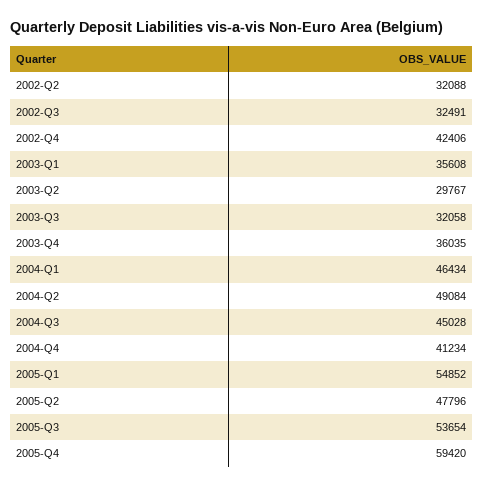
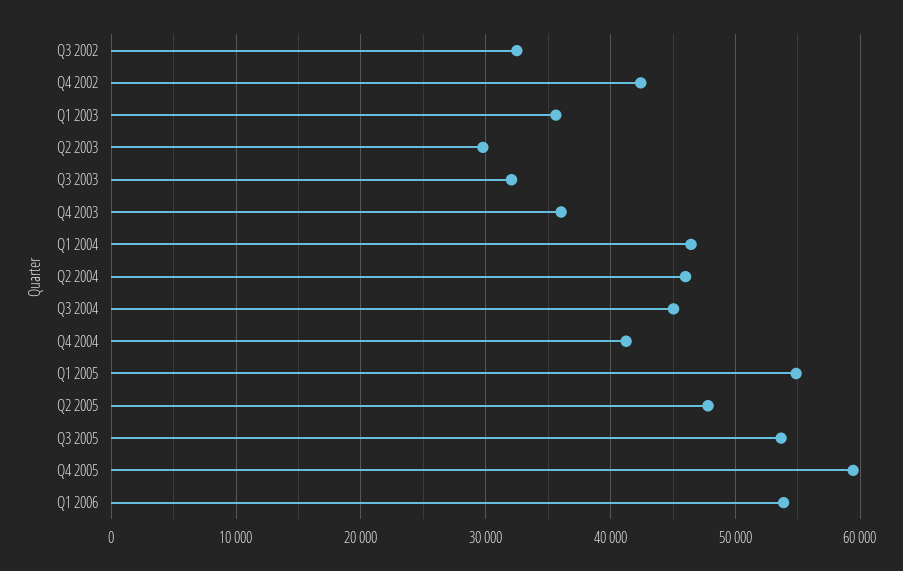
2002-Q2: 32088 -> none
2004-Q2: 49084 -> 46000
Q1 2006: none -> 54000

